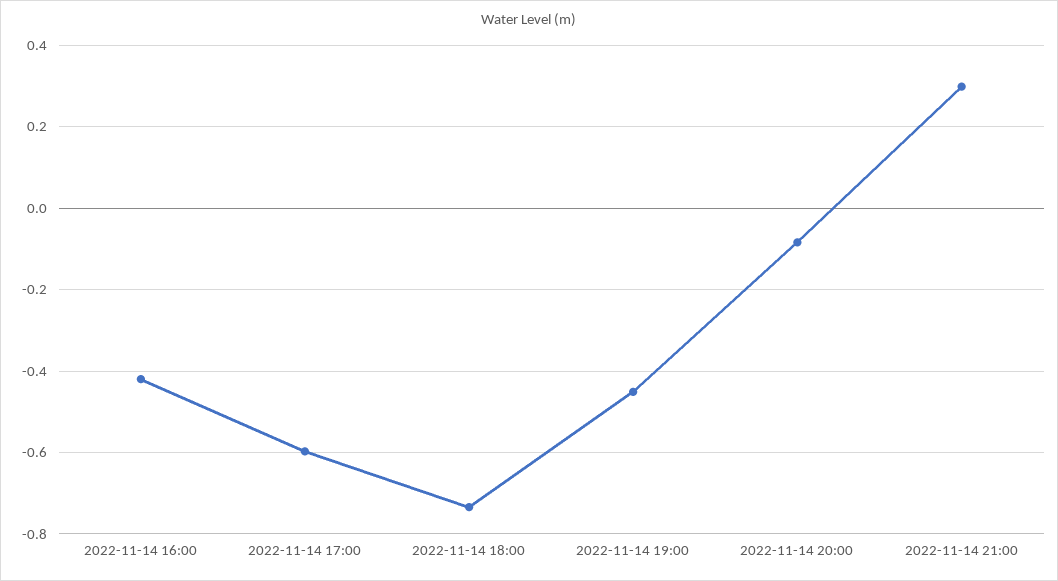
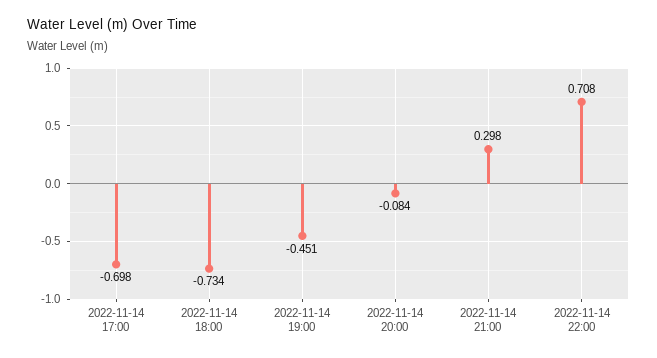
2022-11-14 16:00: -0.42 -> none
2022-11-14 17:00: -0.6 -> -0.698
2022-11-14 22:00: none -> 0.708

